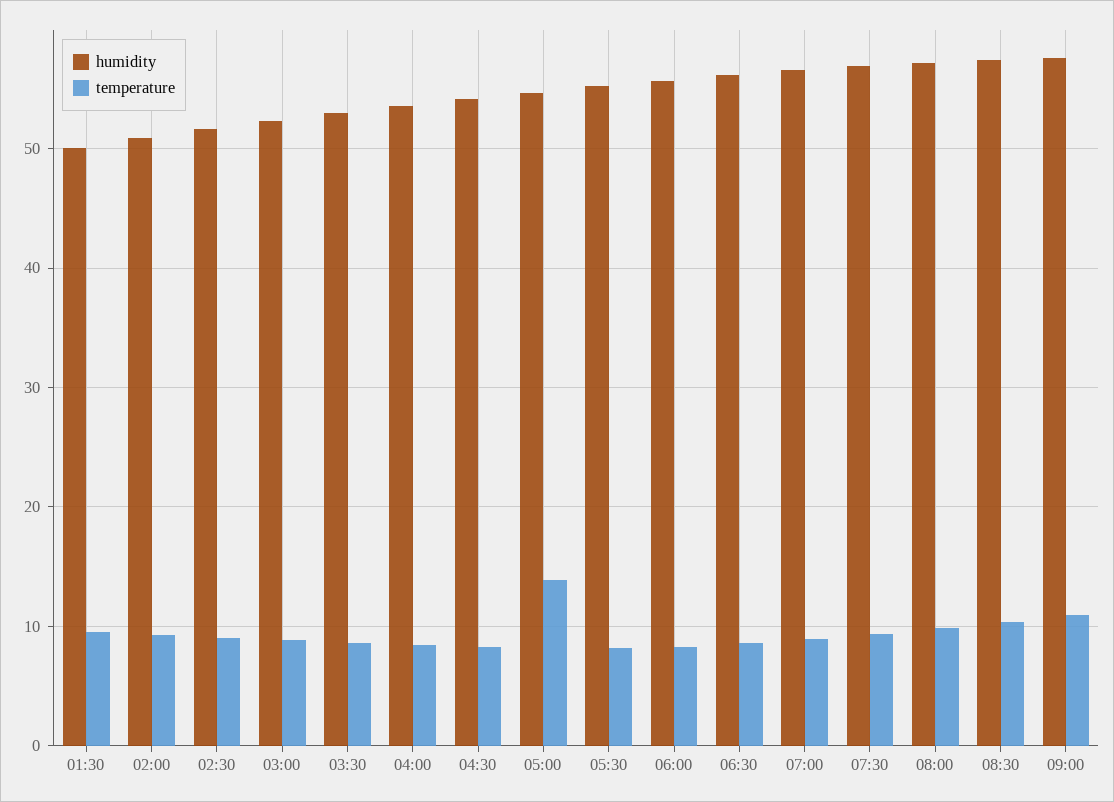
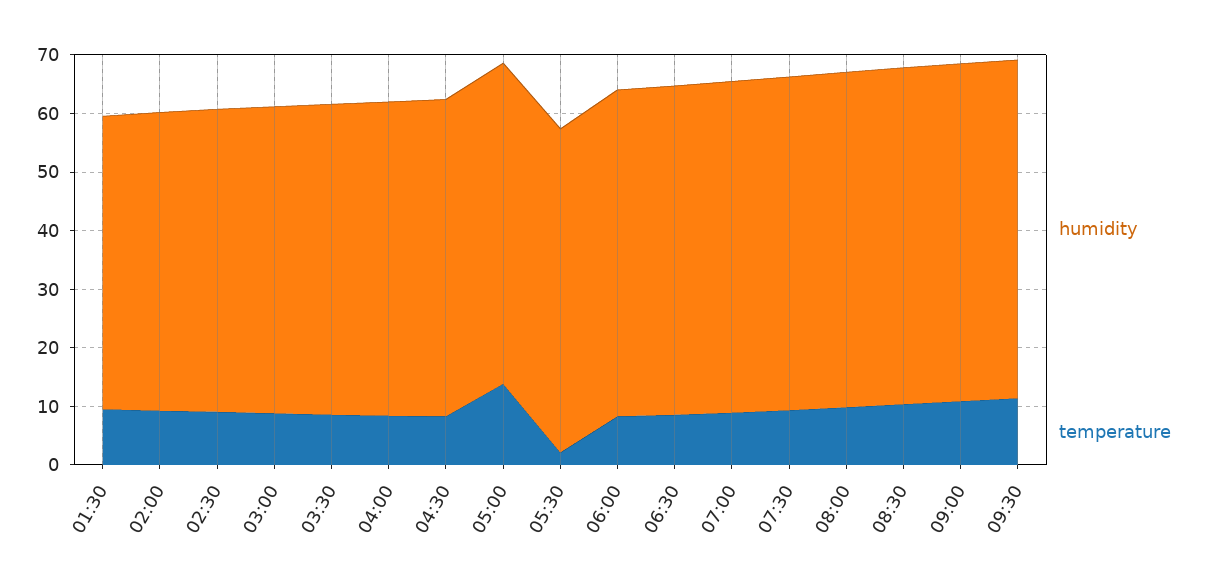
temperature, 05:30: 8 -> 2
humidity, 09:30: none -> 58
temperature, 09:30: none -> 12

